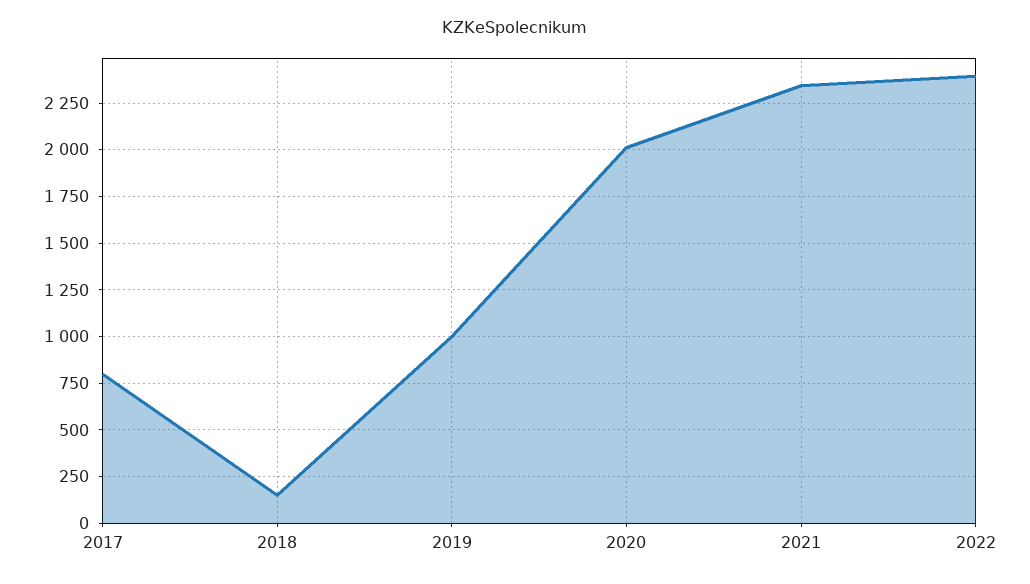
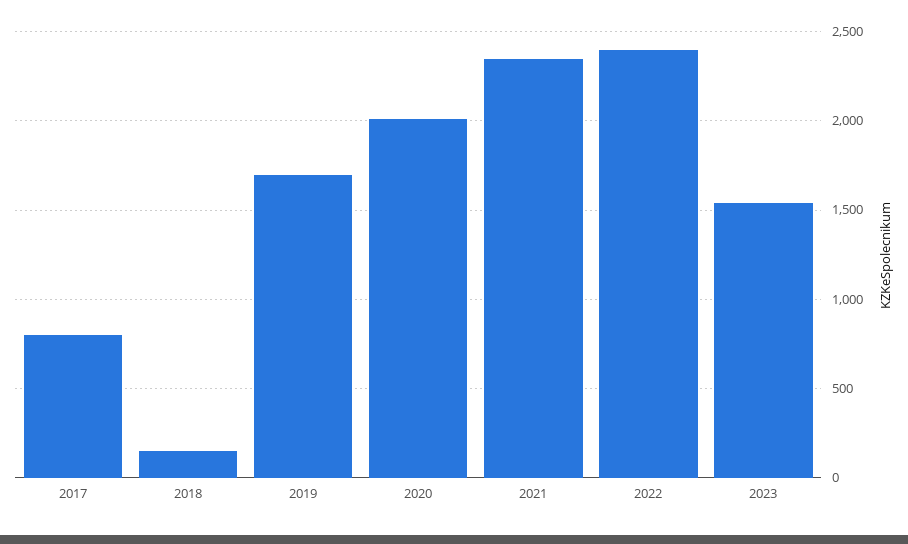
2019: 1000 -> 1700
2023: none -> 1550

